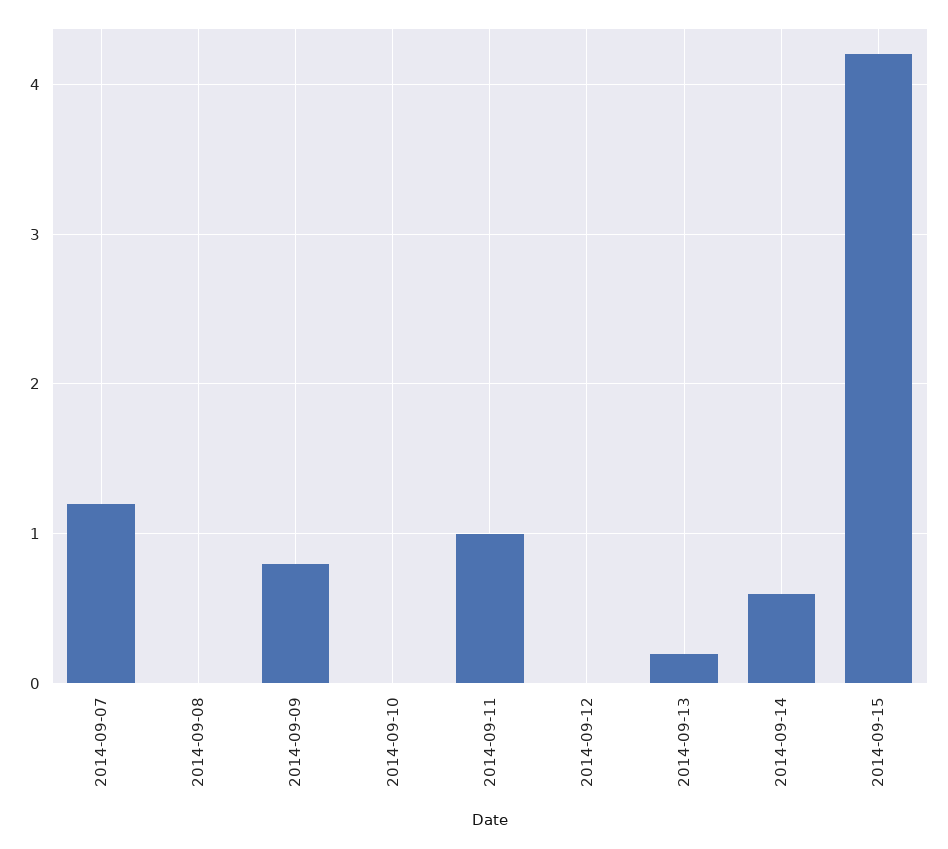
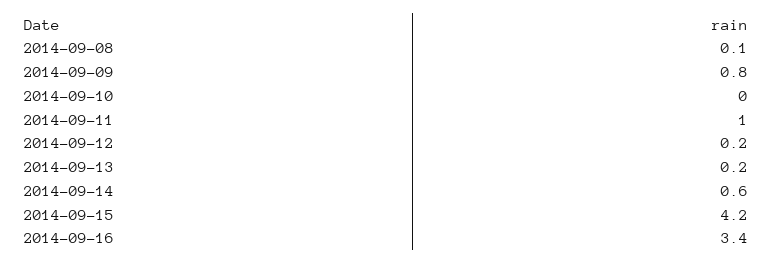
2014-09-07: 1.2 -> none
2014-09-08: 0 -> 0.1
2014-09-12: 0 -> 0.2
2014-09-16: none -> 3.4

